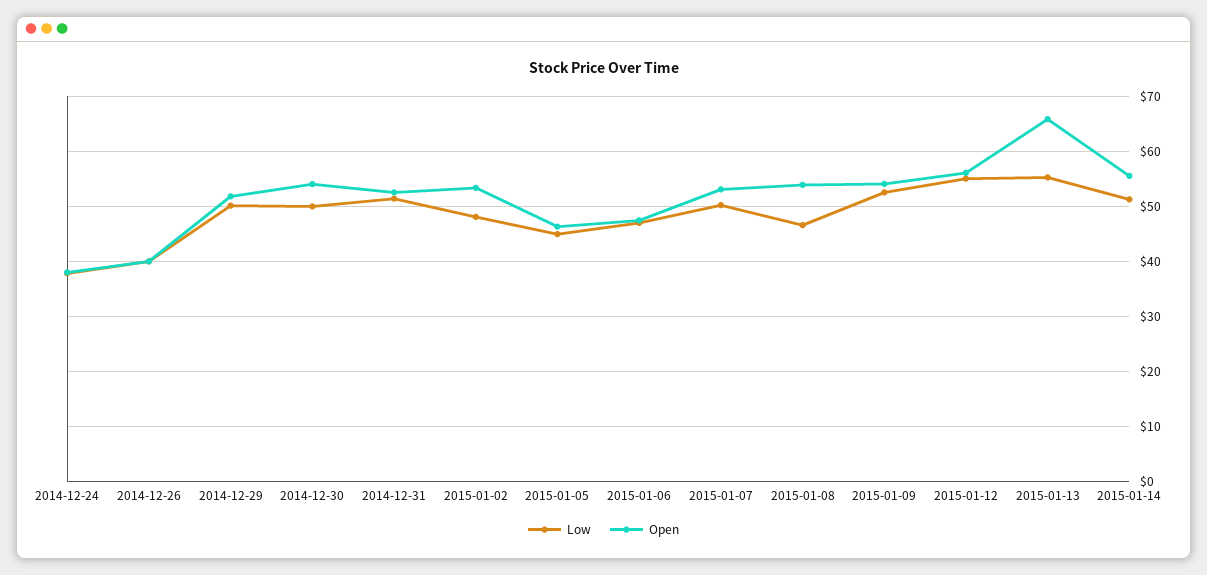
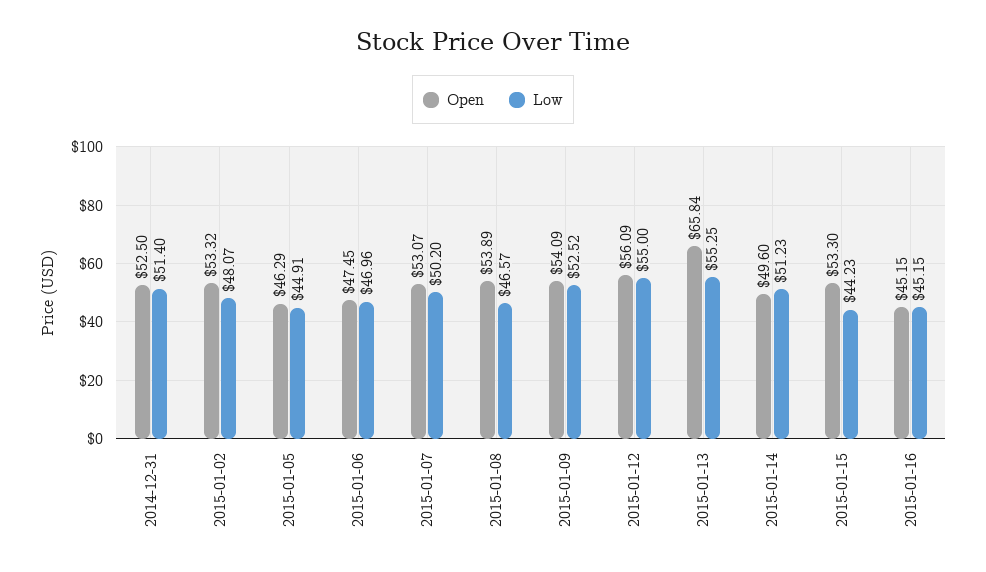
Low, 2014-12-24: 38 -> none
Open, 2014-12-24: 38 -> none
Low, 2014-12-26: 40 -> none
Open, 2014-12-26: 40 -> none
Low, 2014-12-29: 50 -> none
Open, 2014-12-29: 52 -> none
Low, 2014-12-30: 50 -> none
Open, 2014-12-30: 54 -> none
Open, 2015-01-14: 56 -> 49.6
Open, 2015-01-15: none -> 53.3
Low, 2015-01-15: none -> 44.23
Open, 2015-01-16: none -> 45.15
Low, 2015-01-16: none -> 45.15

